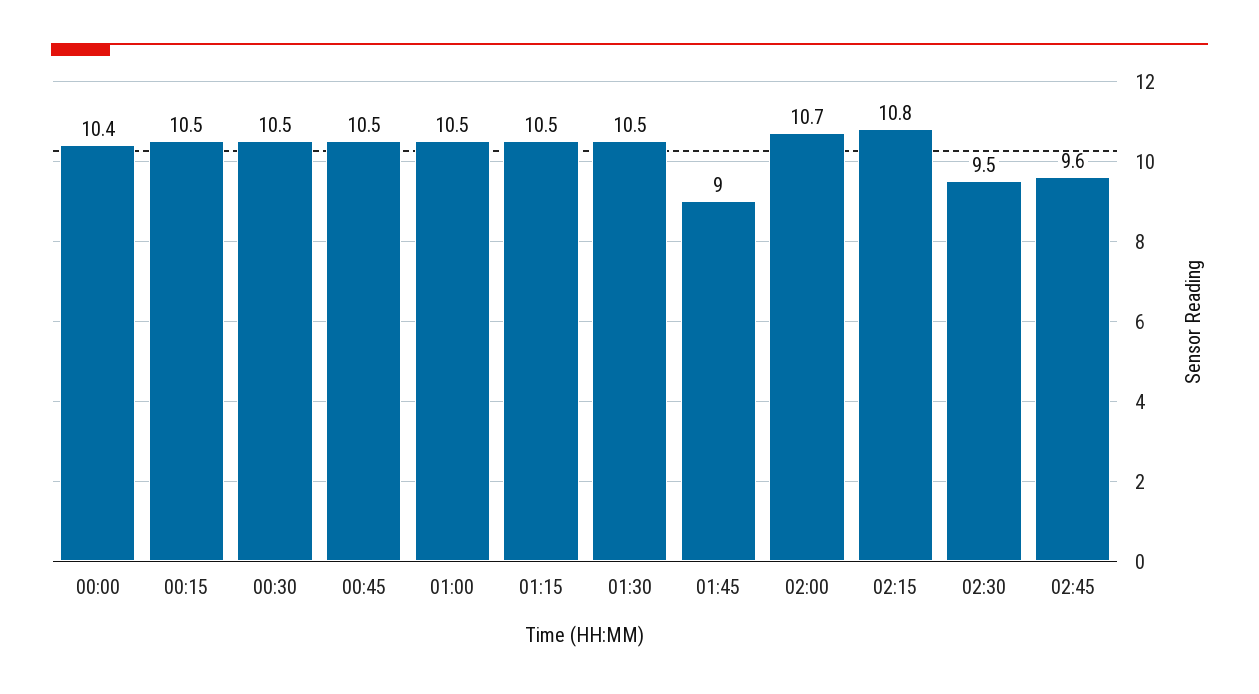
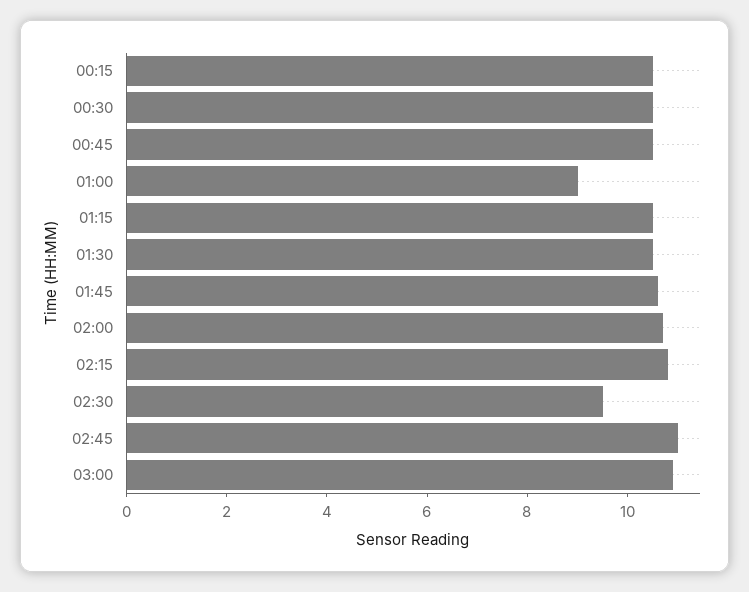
00:00: 10.4 -> none
01:00: 10.5 -> 9
01:45: 9 -> 10.5
02:45: 9.6 -> 11
03:00: none -> 11

